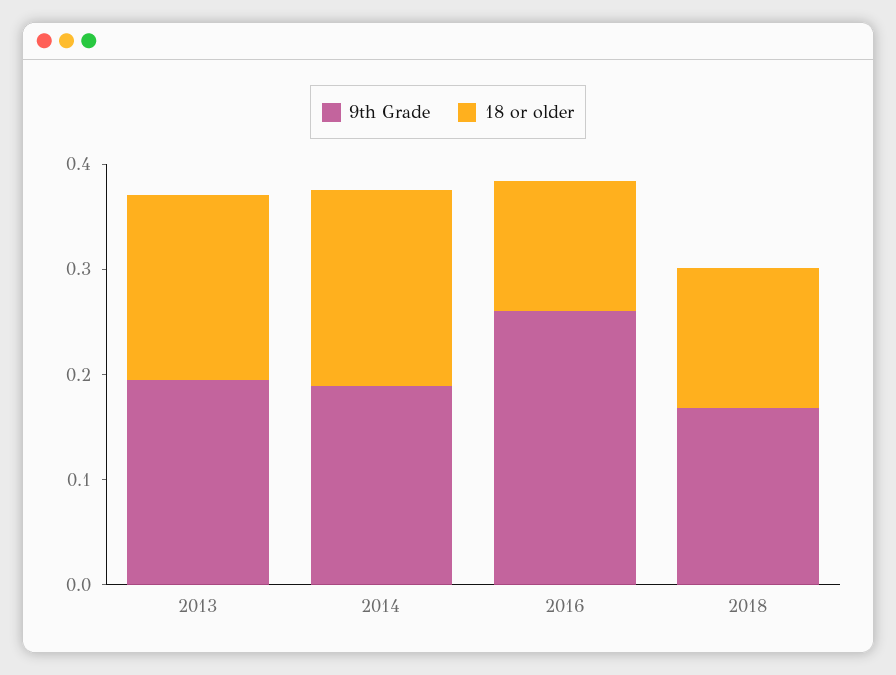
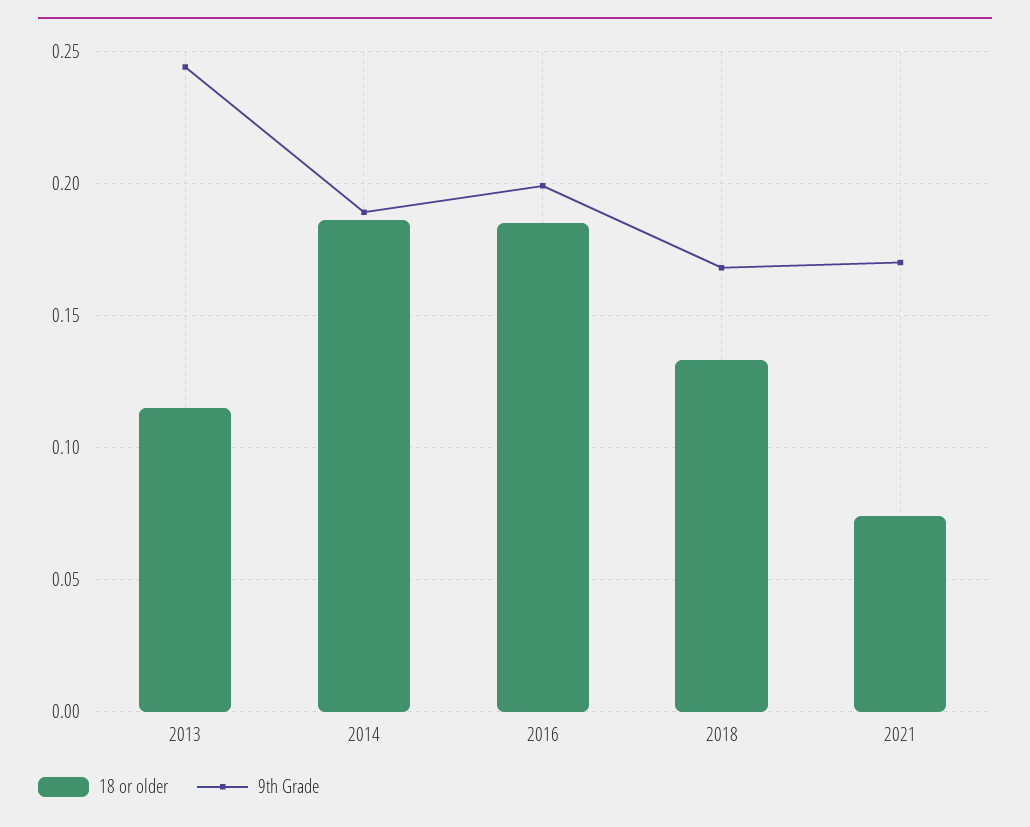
9th Grade, 2013: 0.2 -> 0.245
18 or older, 2013: 0.18 -> 0.115
9th Grade, 2016: 0.26 -> 0.2
18 or older, 2016: 0.12 -> 0.185
18 or older, 2021: none -> 0.075
9th Grade, 2021: none -> 0.17

